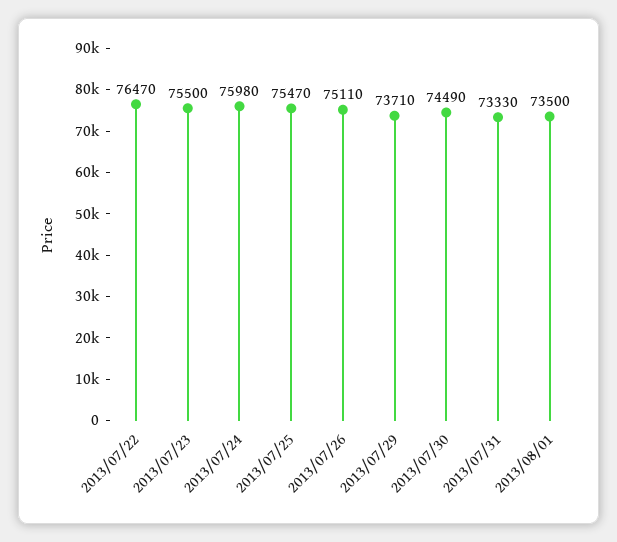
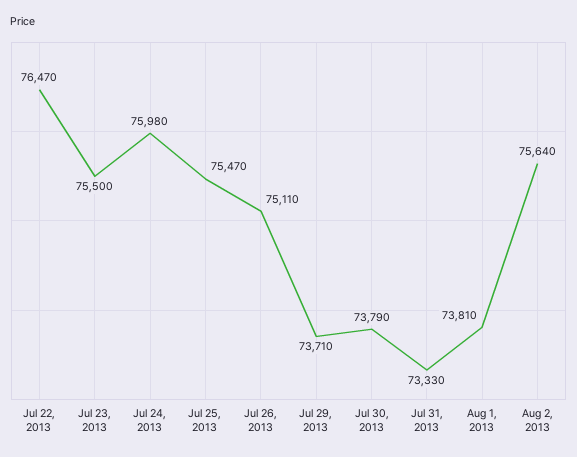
2013/07/30: 74490 -> 73790
2013/08/01: 73500 -> 73810
Aug 2, 2013: none -> 75640

